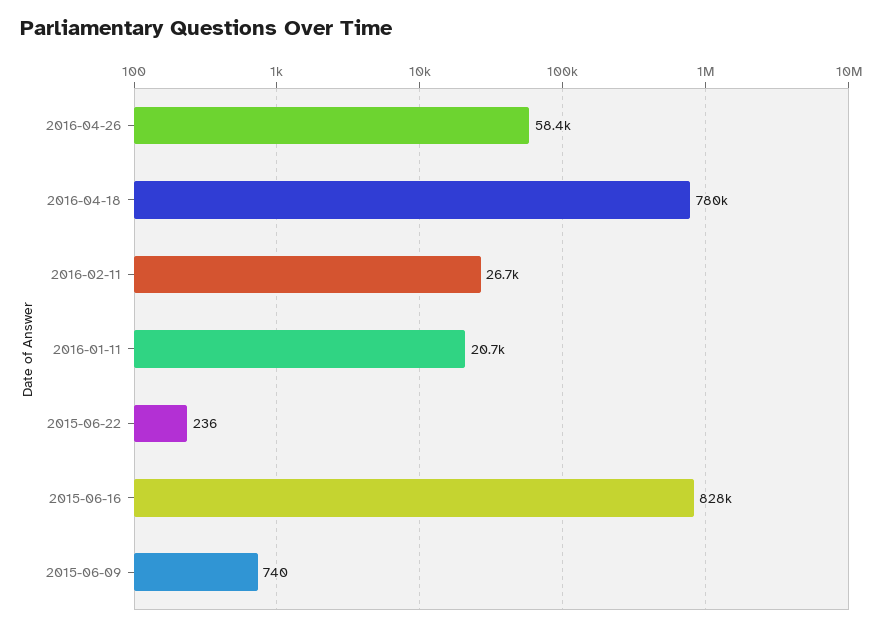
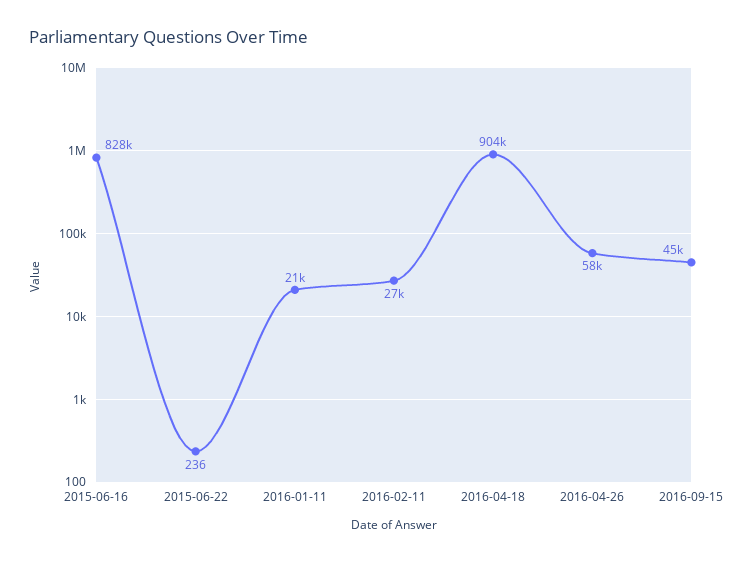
2016-04-18: 780000 -> 904000
2015-06-09: 740 -> none
2016-09-15: none -> 45000

